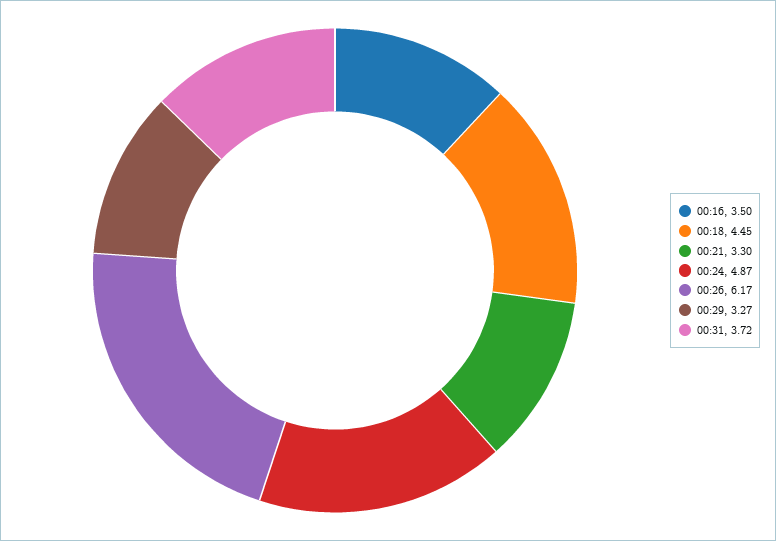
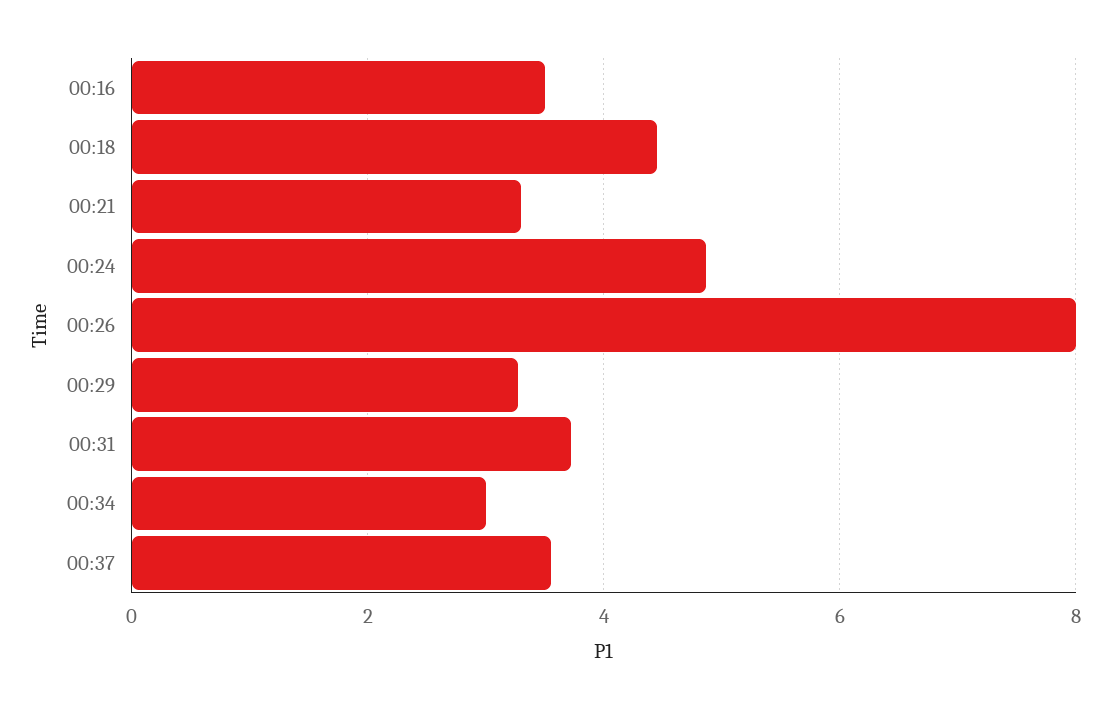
00:26: 6.17 -> 8
00:34: none -> 3
00:37: none -> 3.6

